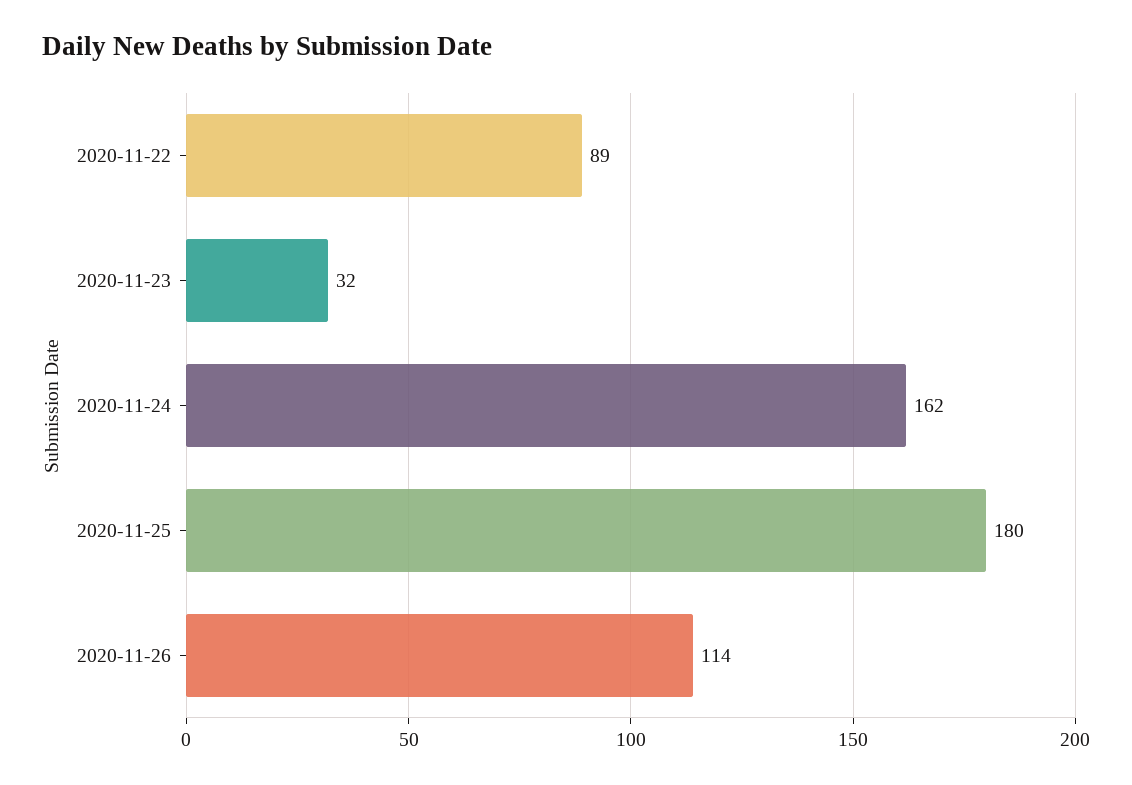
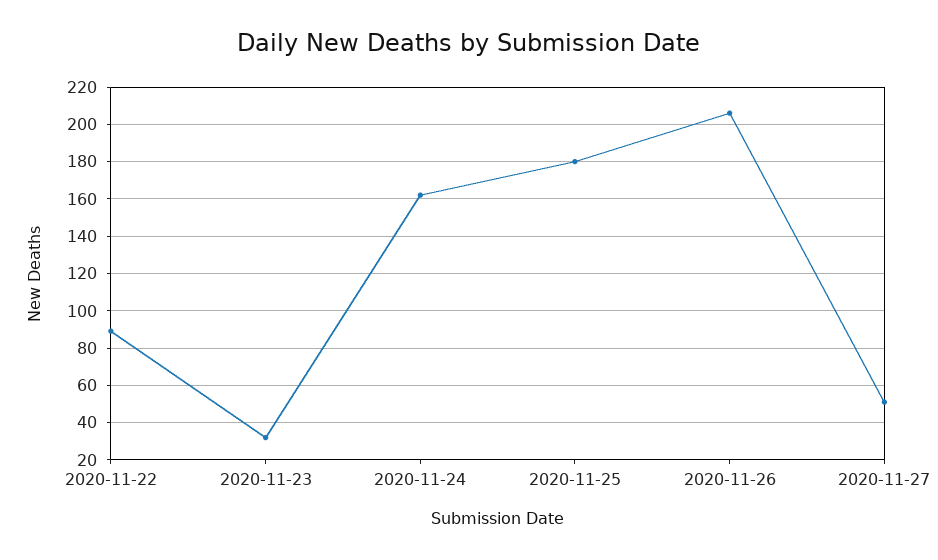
2020-11-26: 114 -> 205
2020-11-27: none -> 50

